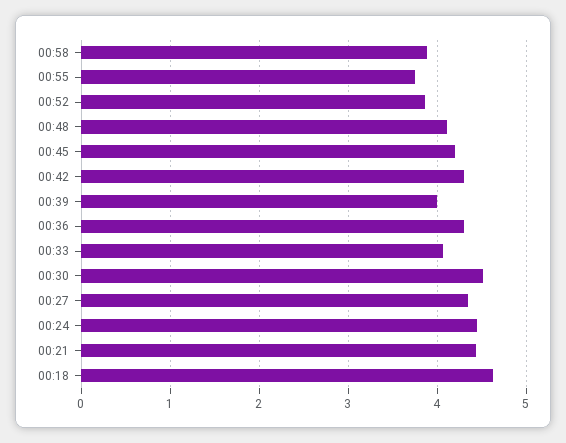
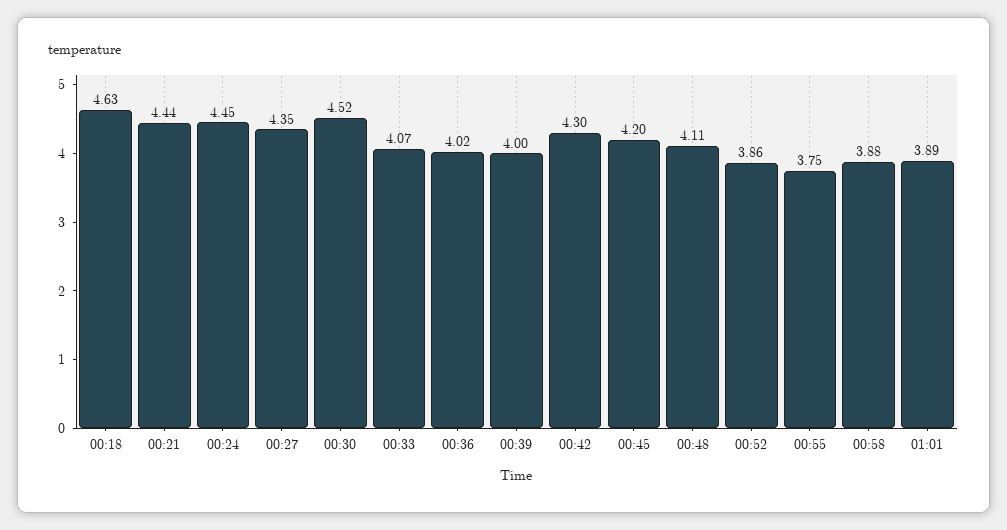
00:36: 4.3 -> 4.02
01:01: none -> 3.89

